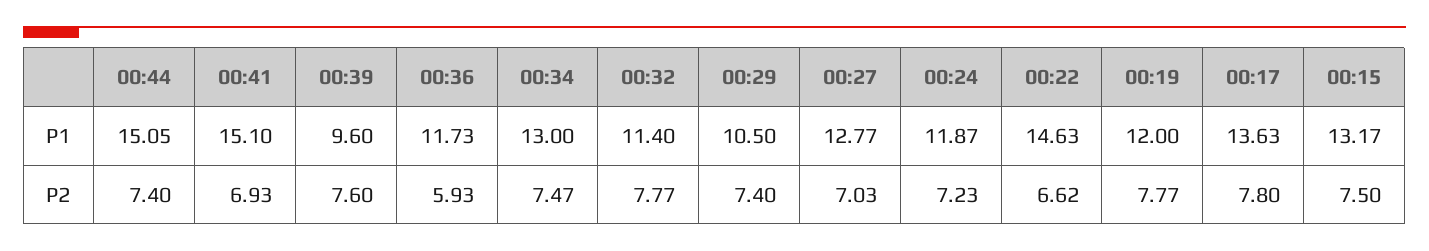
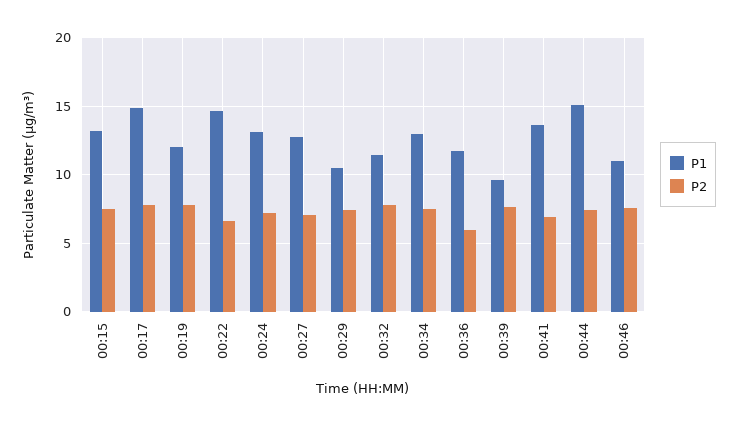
P1, 00:41: 15.1 -> 13.5
P1, 00:24: 11.87 -> 13
P1, 00:17: 13.63 -> 15
P1, 00:46: none -> 11
P2, 00:46: none -> 7.5

